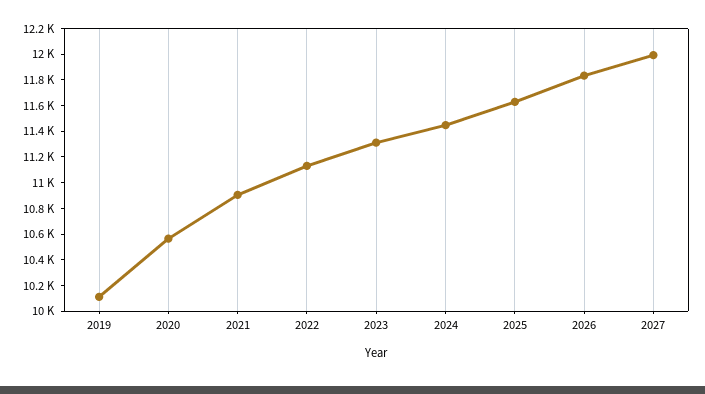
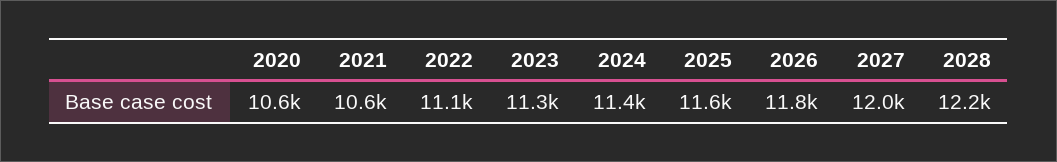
2019: 10100 -> none
2021: 10900 -> 10600
2028: none -> 12200

